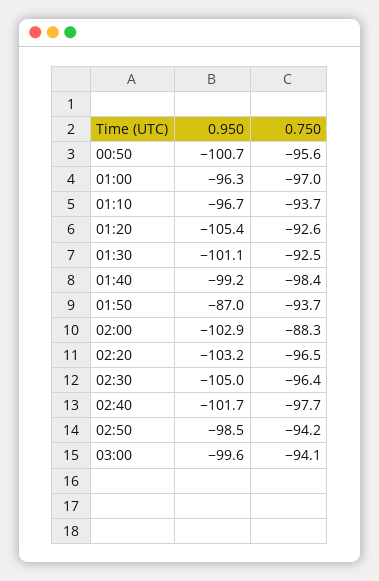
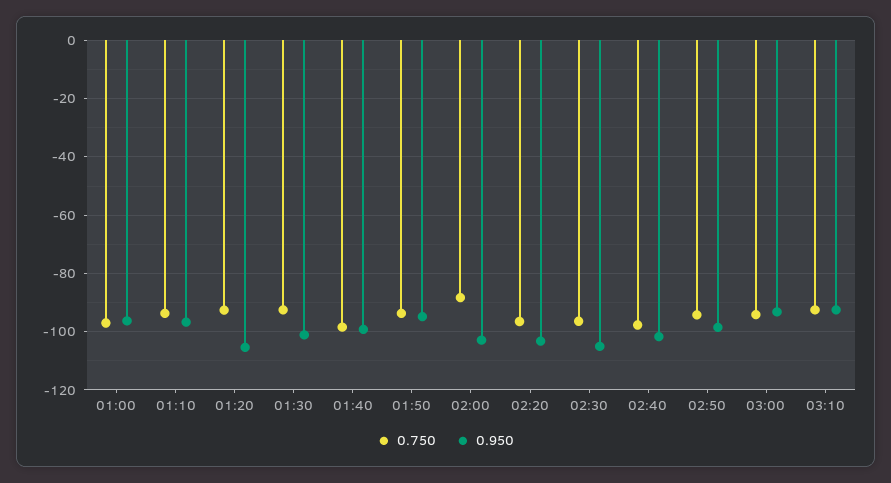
0.950, 00:50: -100.7 -> none
0.750, 00:50: -95.6 -> none
0.950, 01:50: -87 -> -95
0.950, 03:00: -99.6 -> -92.5
0.750, 03:10: none -> -92.5
0.950, 03:10: none -> -92.5

